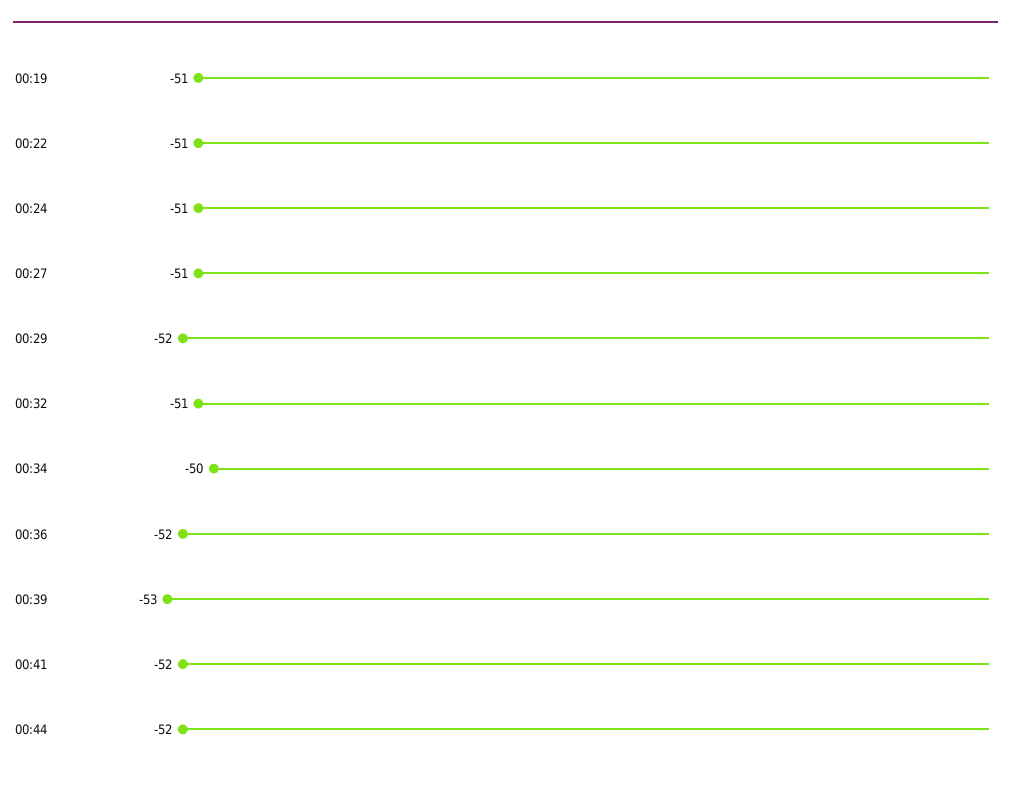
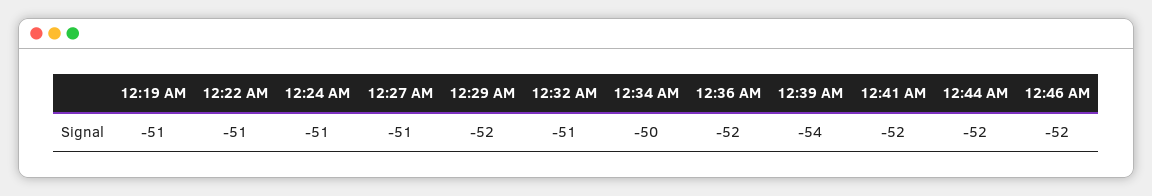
00:39: -53 -> -54
12:46 AM: none -> -52

